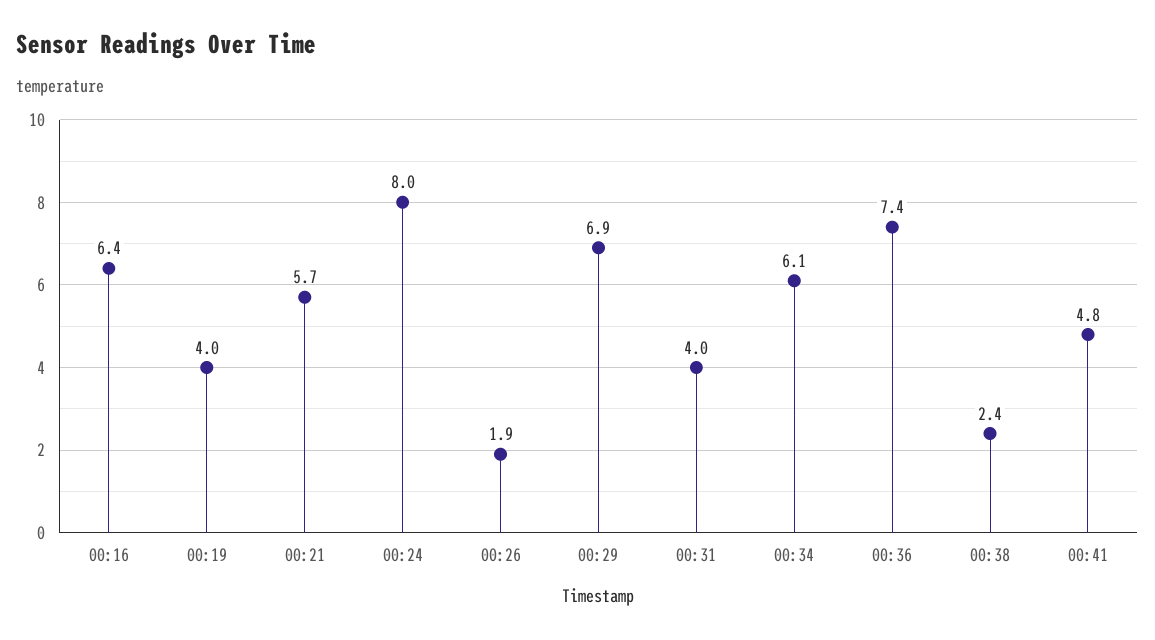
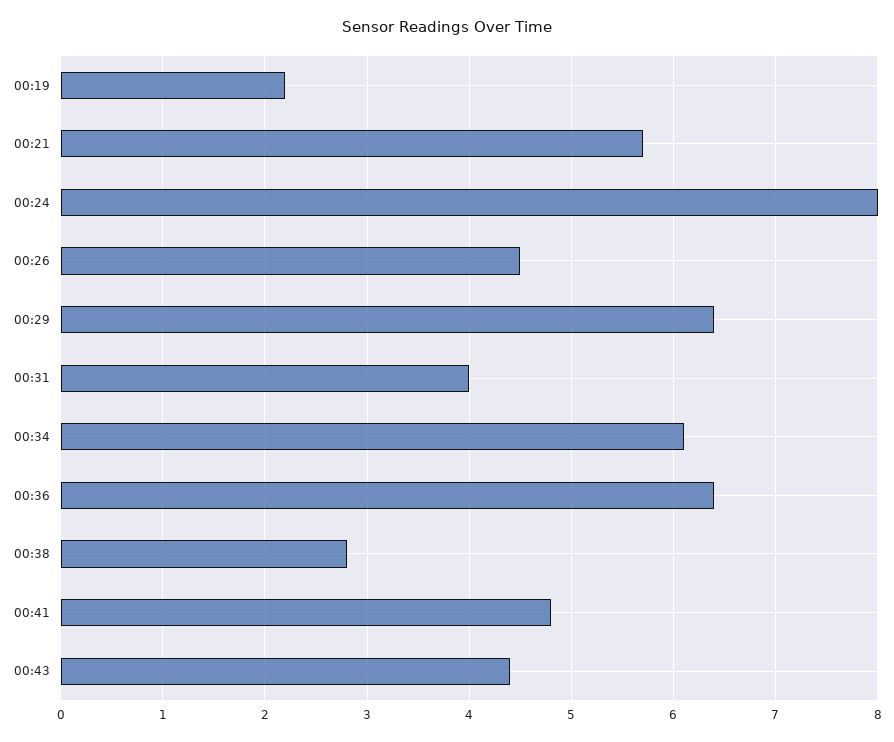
00:16: 6.4 -> none
00:19: 4 -> 2.2
00:26: 1.9 -> 4.5
00:29: 6.9 -> 6.4
00:36: 7.4 -> 6.4
00:38: 2.4 -> 2.8
00:43: none -> 4.4

